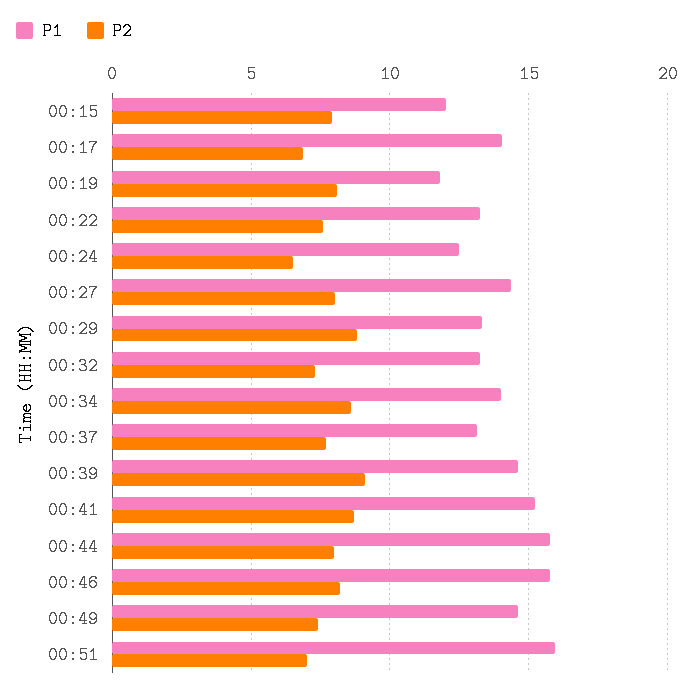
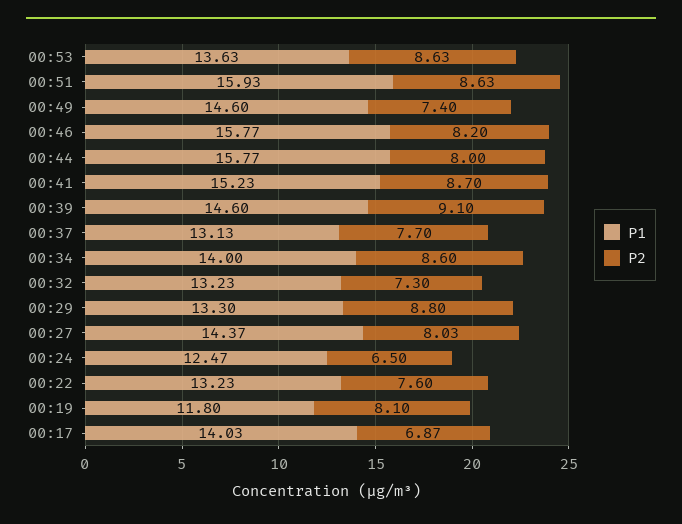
P1, 00:15: 12 -> none
P2, 00:15: 8 -> none
P2, 00:51: 7 -> 8.63
P1, 00:53: none -> 13.63
P2, 00:53: none -> 8.63

